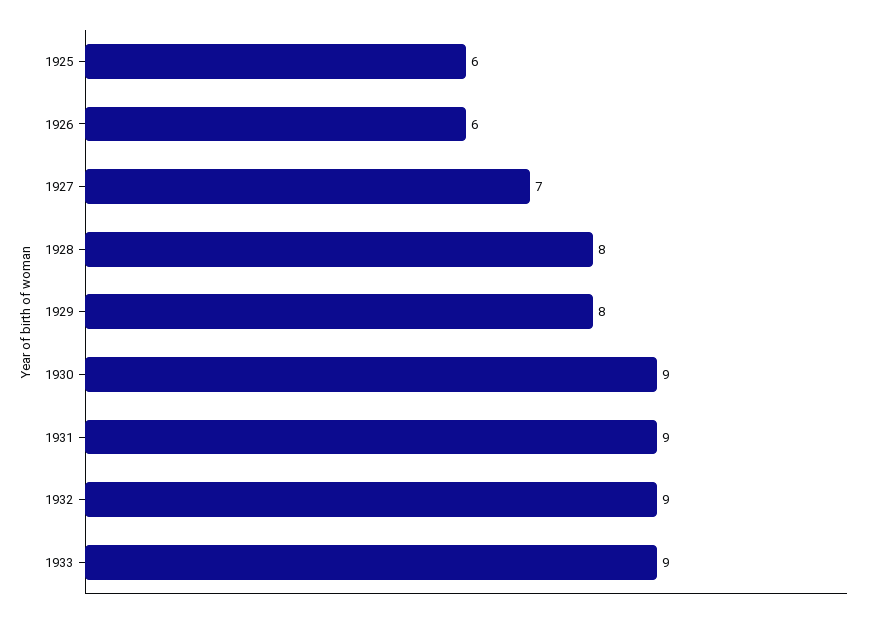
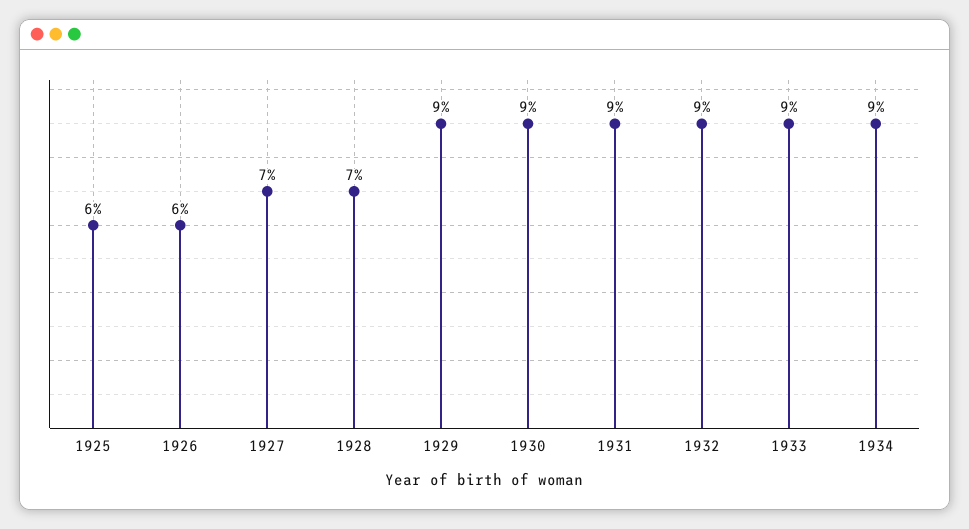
1928: 8 -> 7
1929: 8 -> 9
1934: none -> 9

